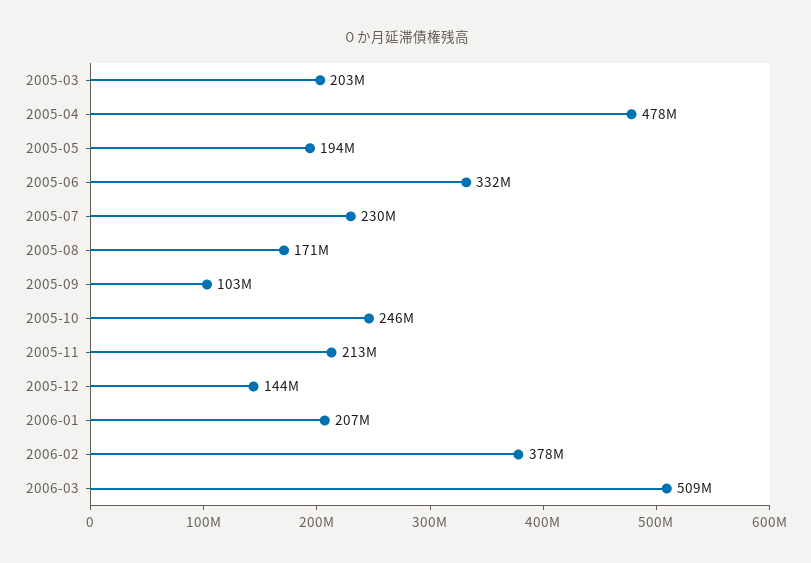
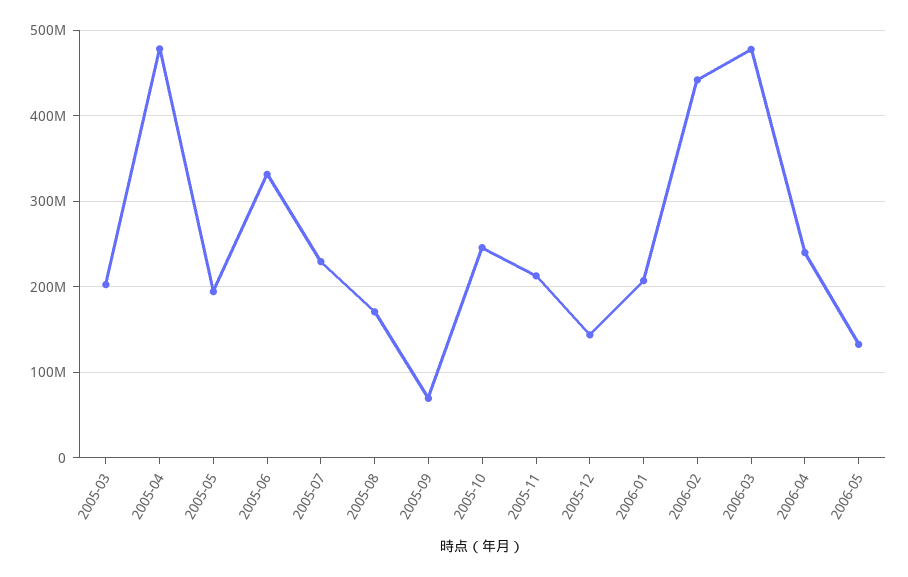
2005-09: 103000000 -> 70000000
2006-02: 378000000 -> 440000000
2006-03: 509000000 -> 480000000
2006-04: none -> 240000000
2006-05: none -> 130000000

